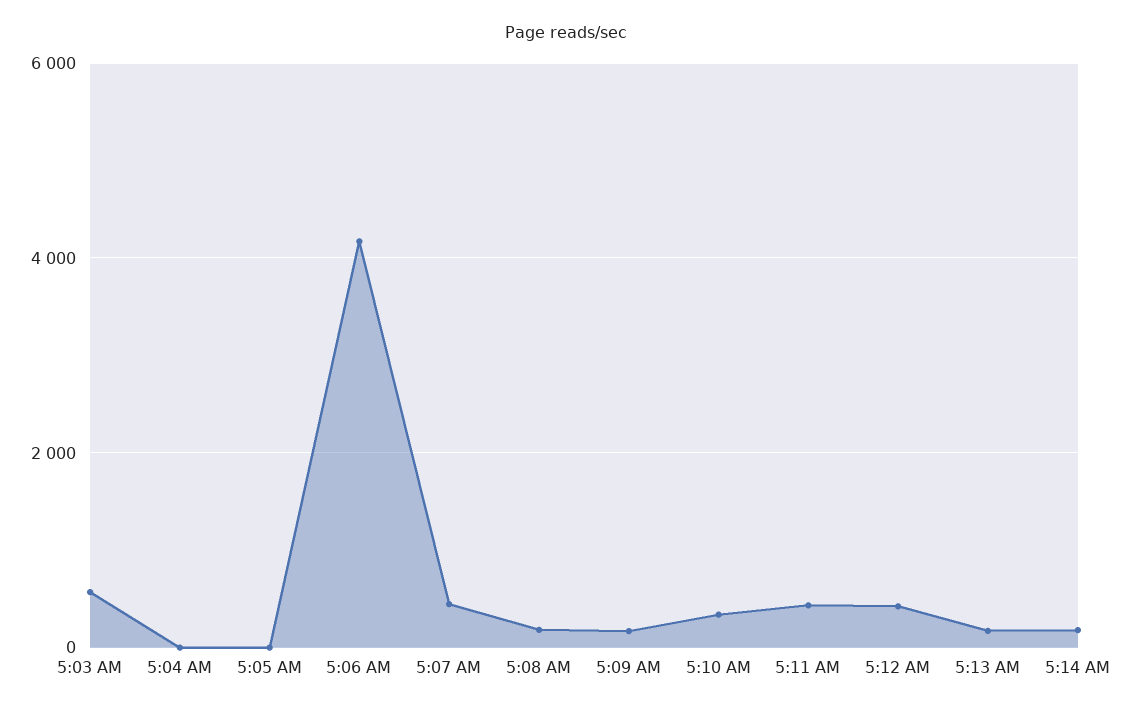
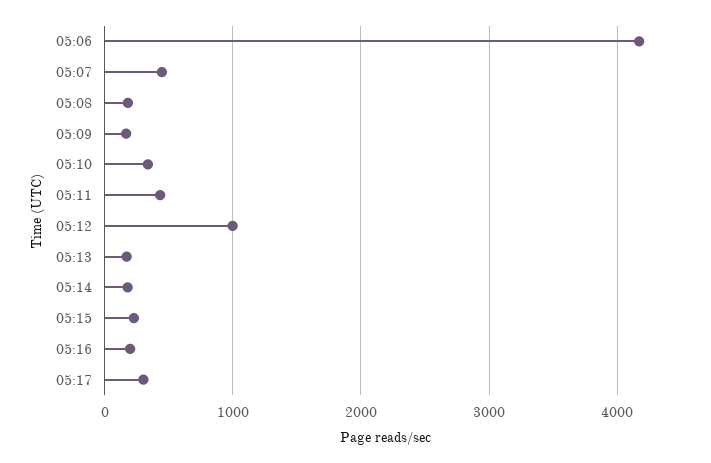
5:03 AM: 600 -> none
5:04 AM: 0 -> none
5:05 AM: 0 -> none
5:12 AM: 400 -> 1000
05:15: none -> 200
05:16: none -> 200
05:17: none -> 300

